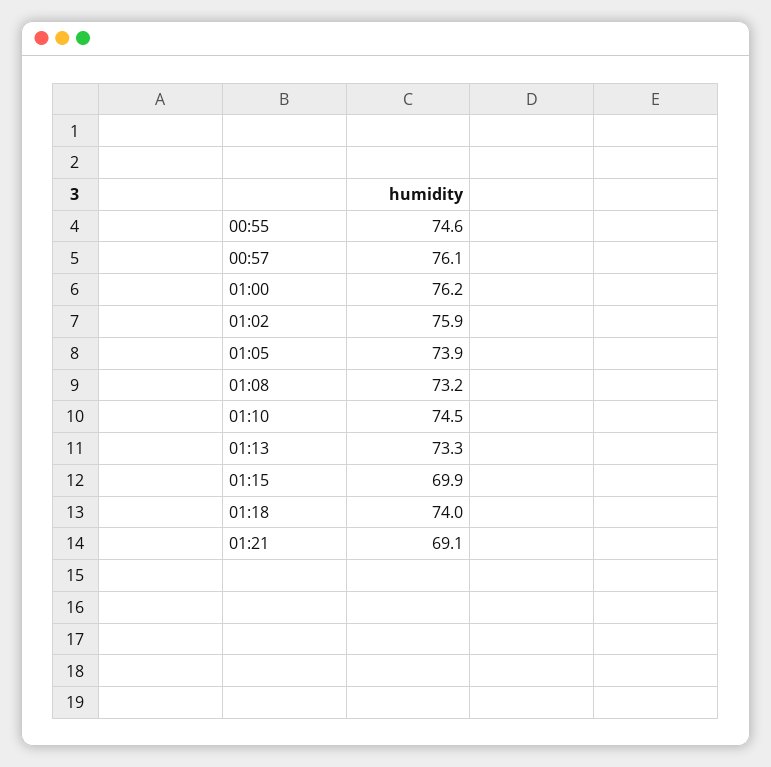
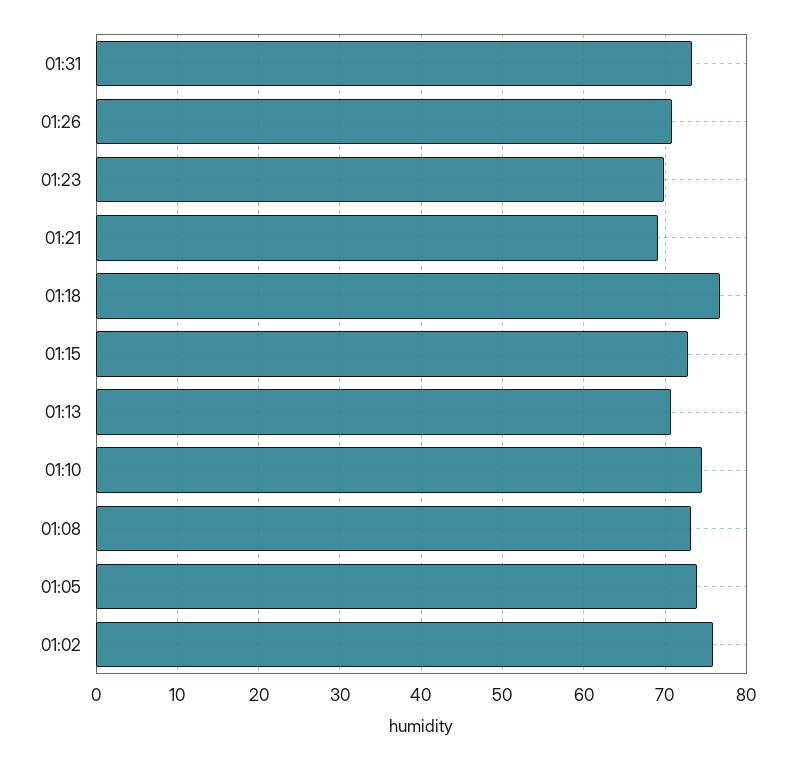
00:55: 74.6 -> none
00:57: 76.1 -> none
01:00: 76.2 -> none
01:13: 73.3 -> 71
01:15: 69.9 -> 73
01:18: 74 -> 77
01:31: none -> 73
01:26: none -> 71
01:23: none -> 70

